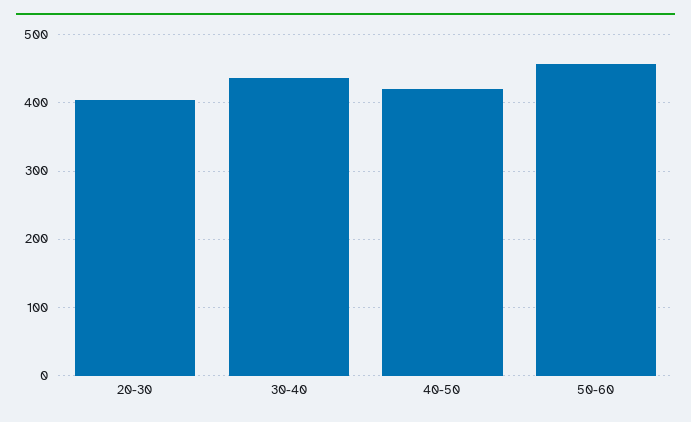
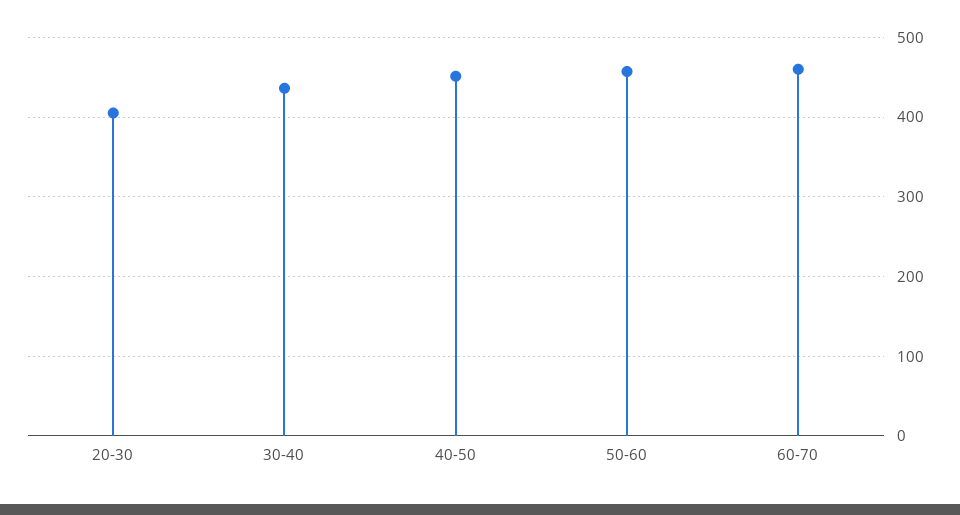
40-50: 420 -> 450
60-70: none -> 460

